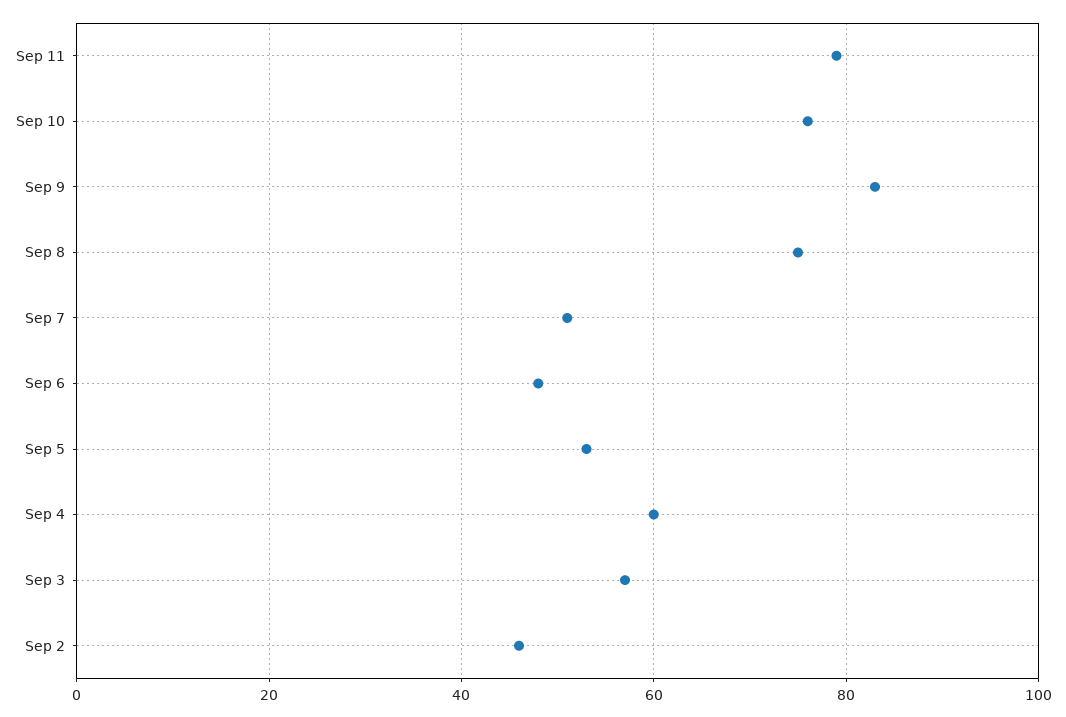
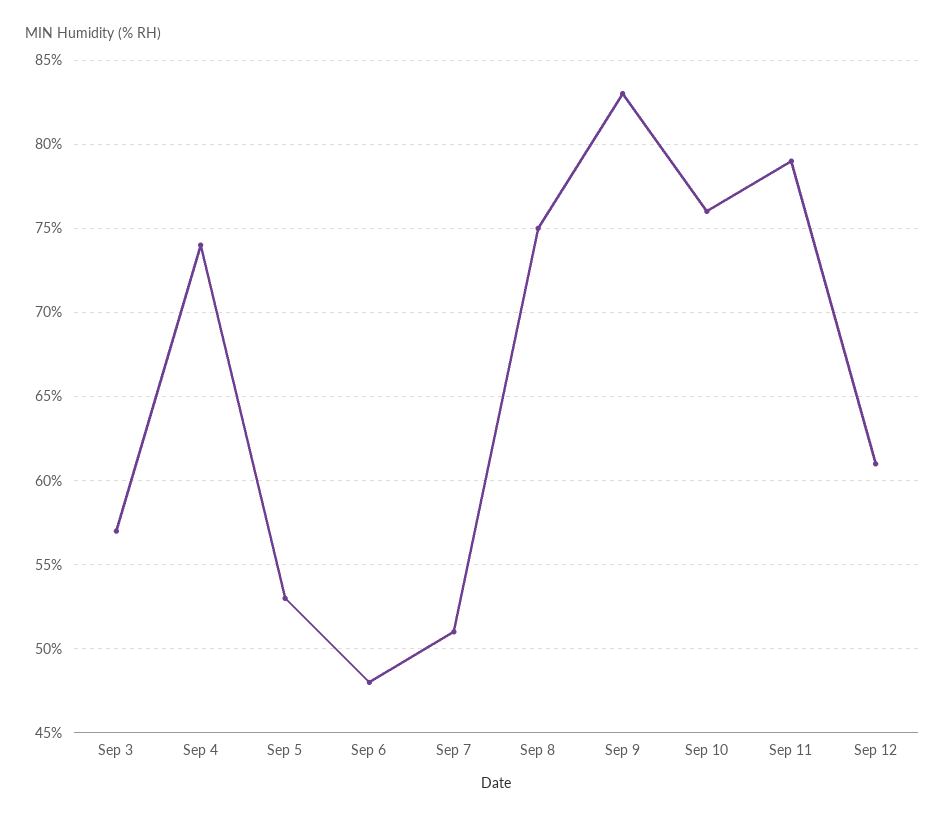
Sep 4: 60 -> 74
Sep 2: 45 -> none
Sep 12: none -> 61

